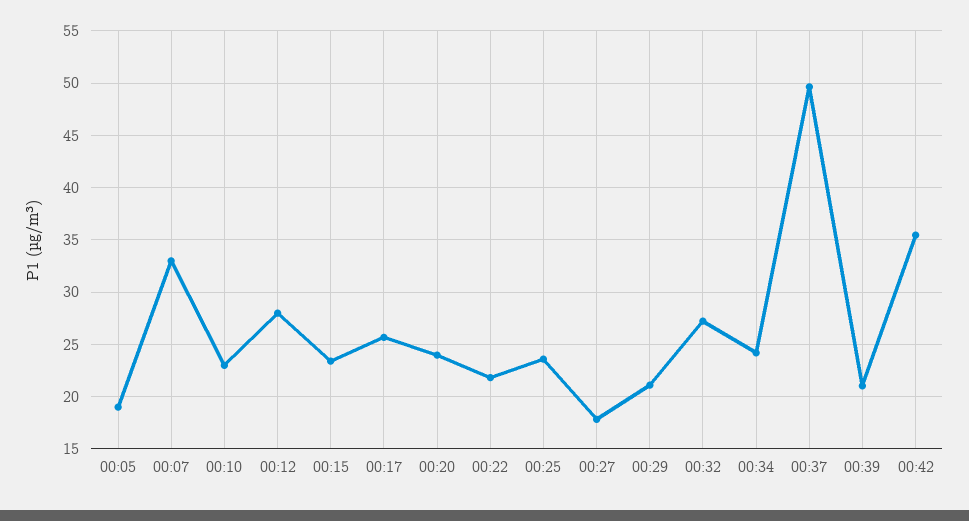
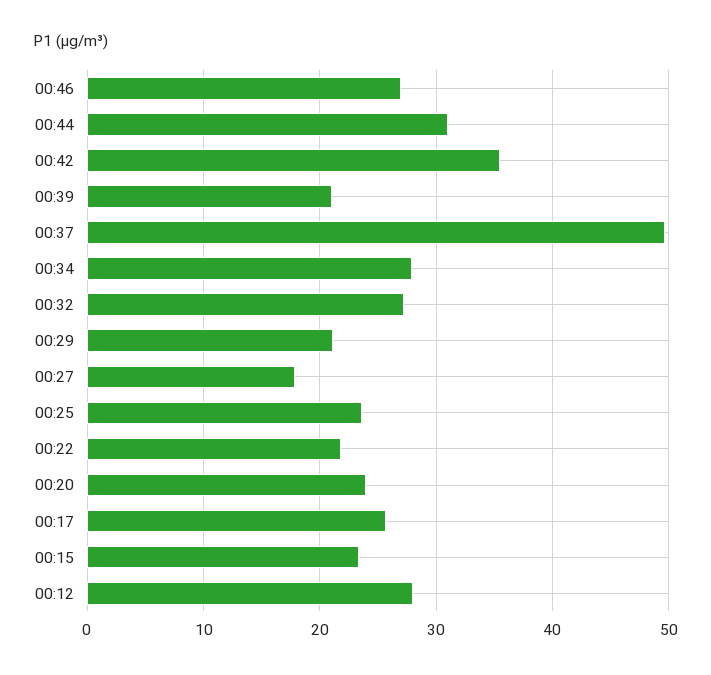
00:05: 19 -> none
00:07: 33 -> none
00:10: 23 -> none
00:34: 24 -> 28
00:46: none -> 27
00:44: none -> 31

